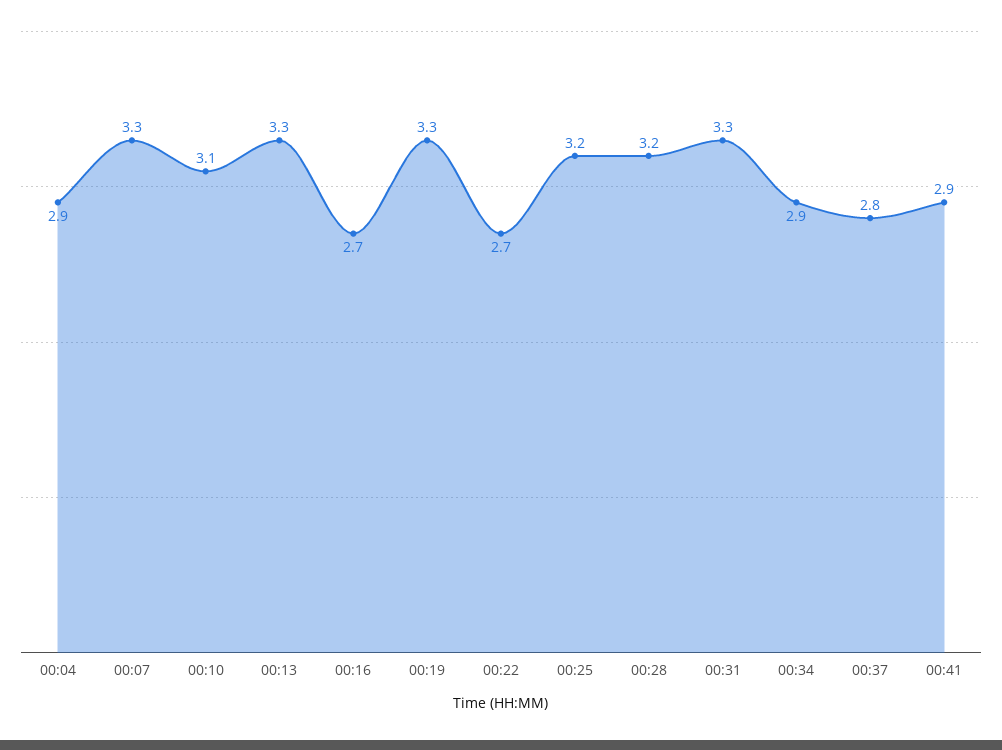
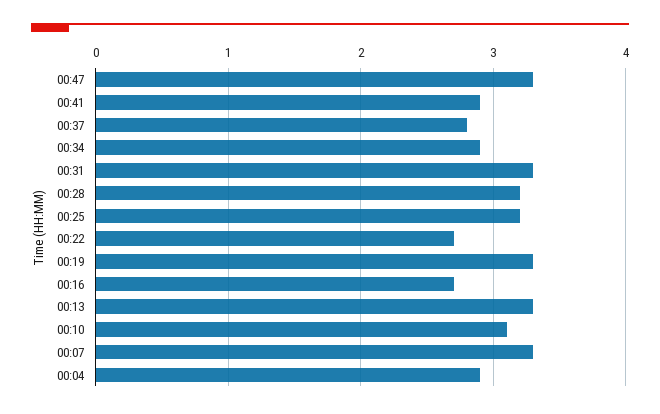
00:47: none -> 3.3

